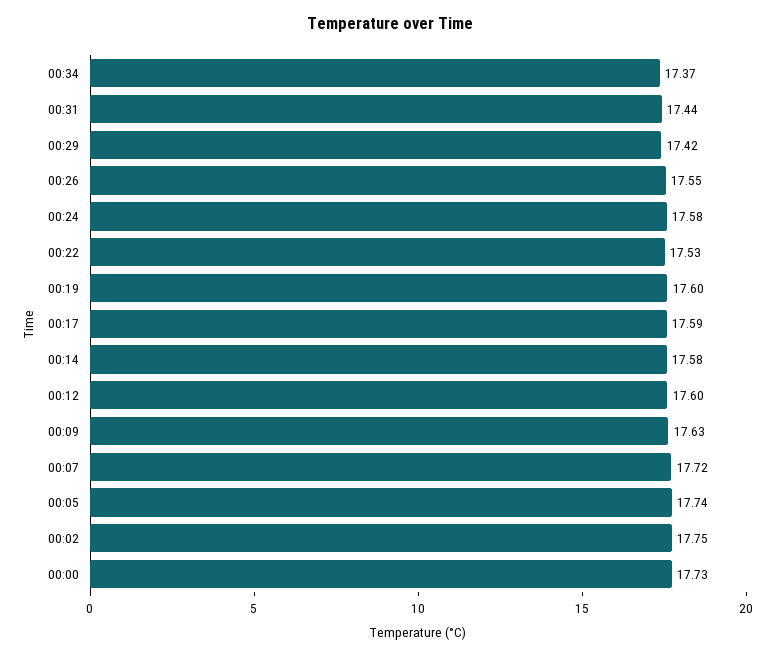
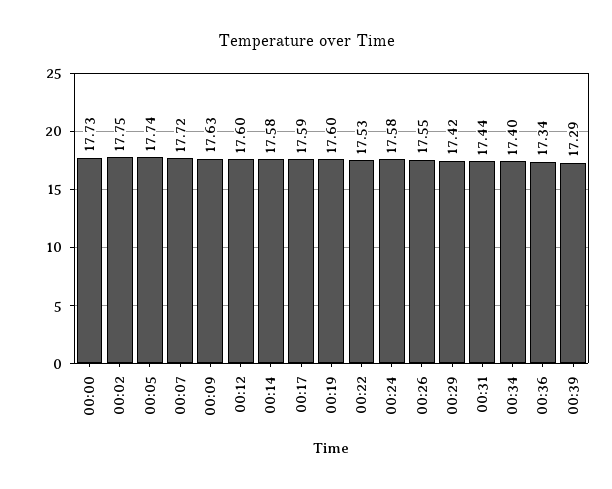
00:34: 17.37 -> 17.4
00:36: none -> 17.34
00:39: none -> 17.29

